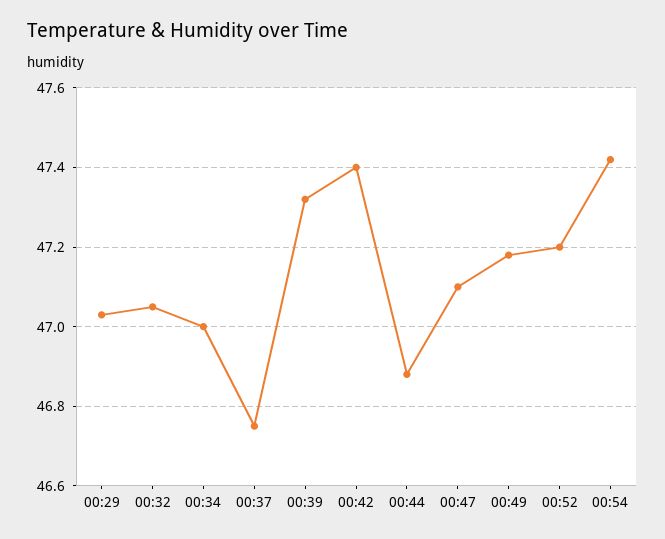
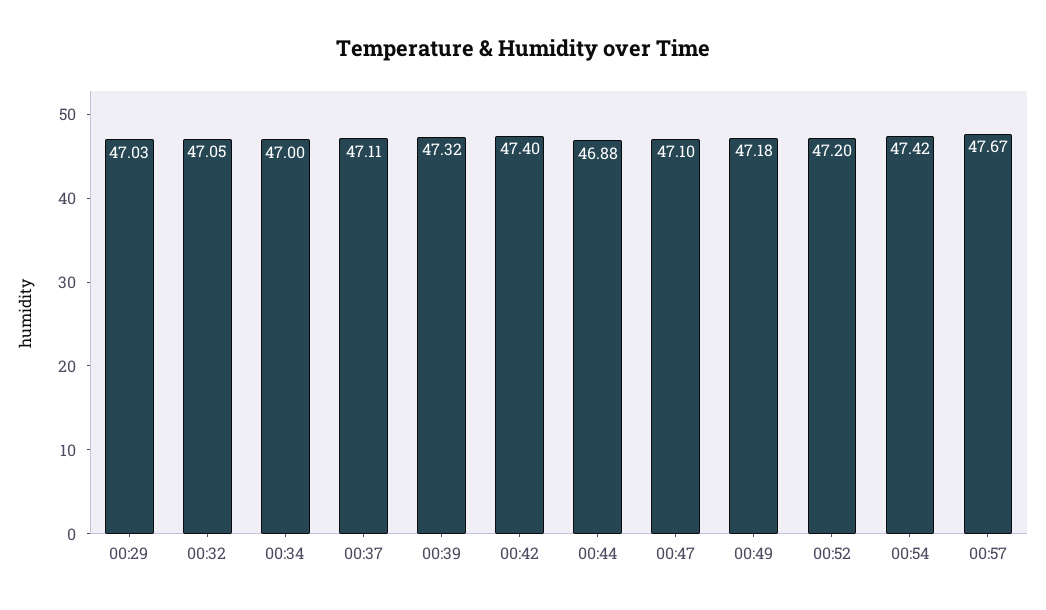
00:37: 46.75 -> 47.11
00:57: none -> 47.67

